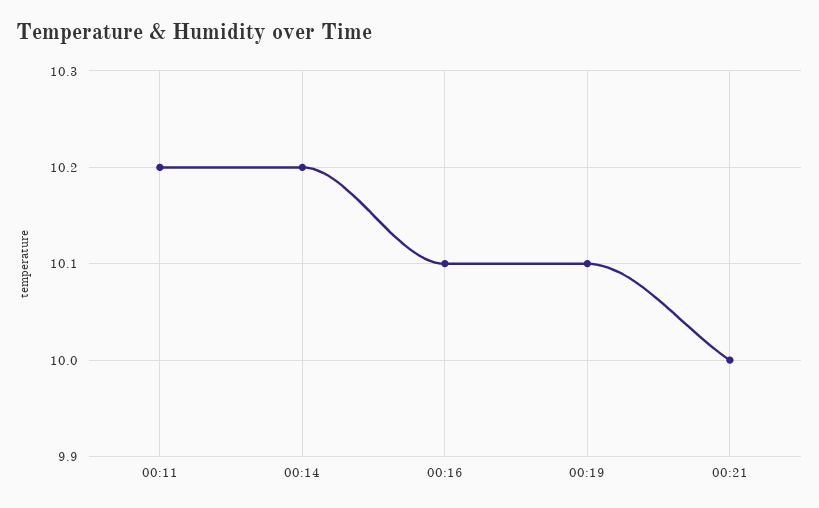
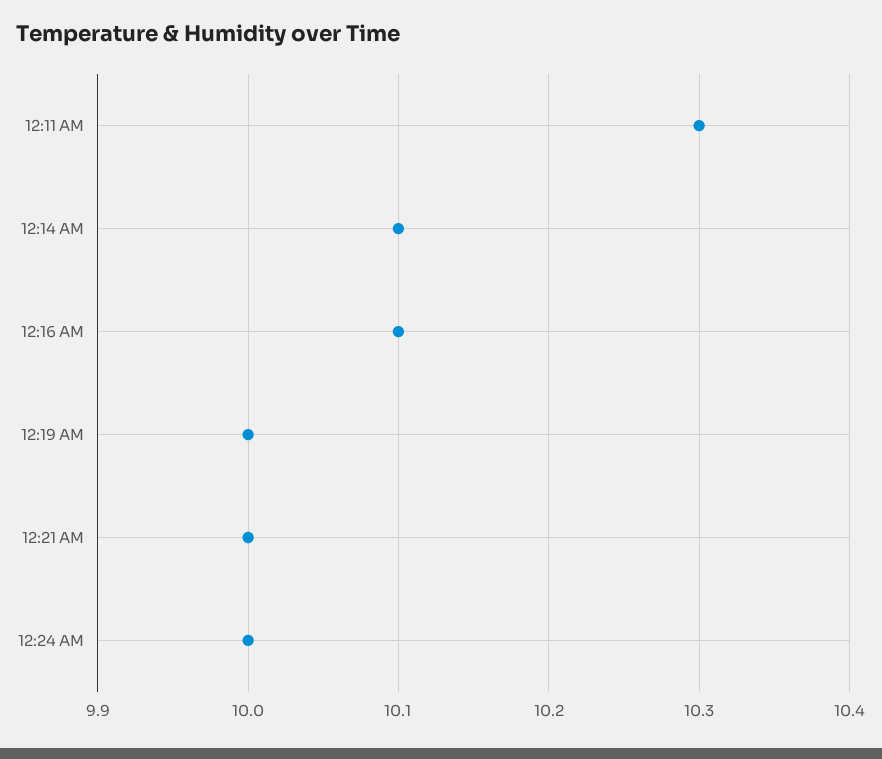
00:11: 10.2 -> 10.3
00:14: 10.2 -> 10.1
00:19: 10.1 -> 10
12:24 AM: none -> 10

